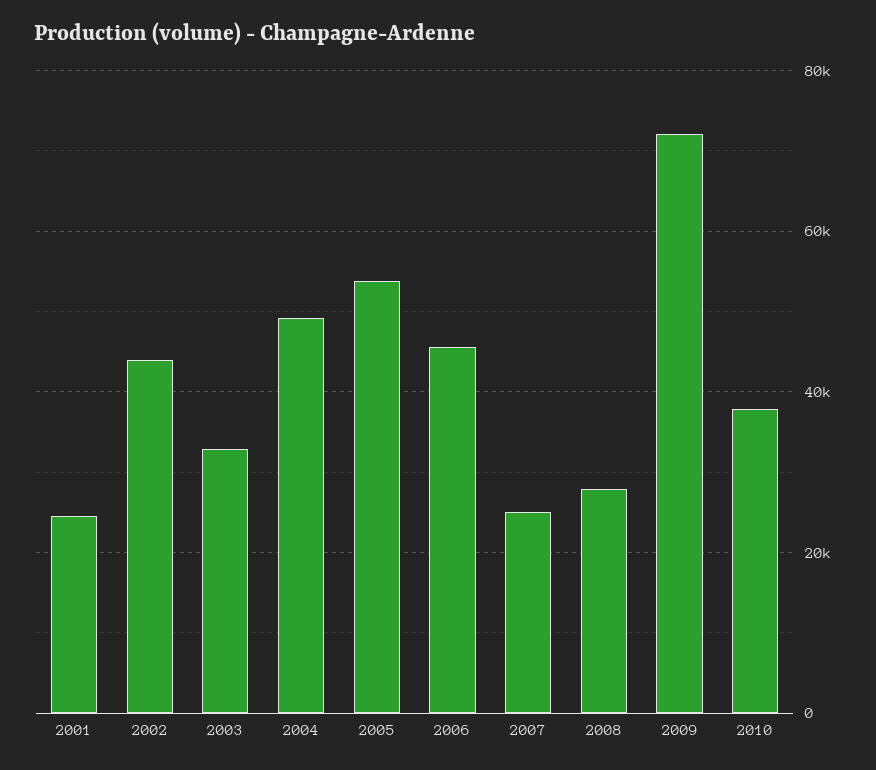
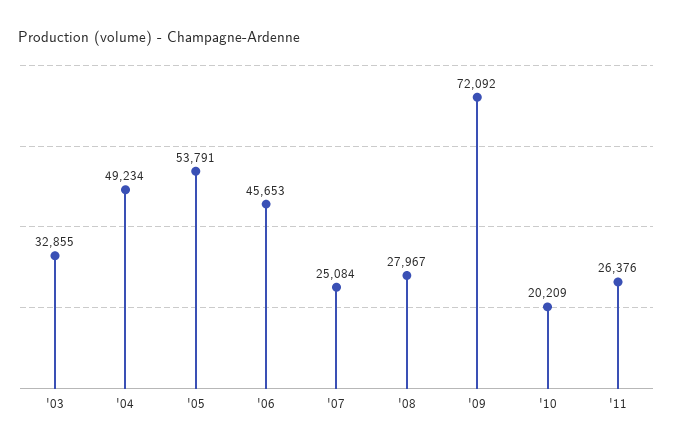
2001: 24000 -> none
2002: 44000 -> none
2010: 38000 -> 20209
'11: none -> 26376

